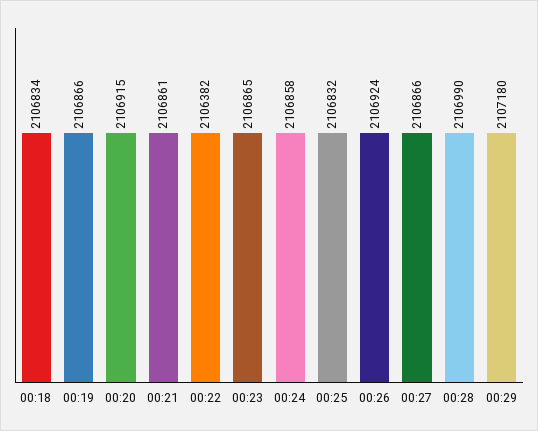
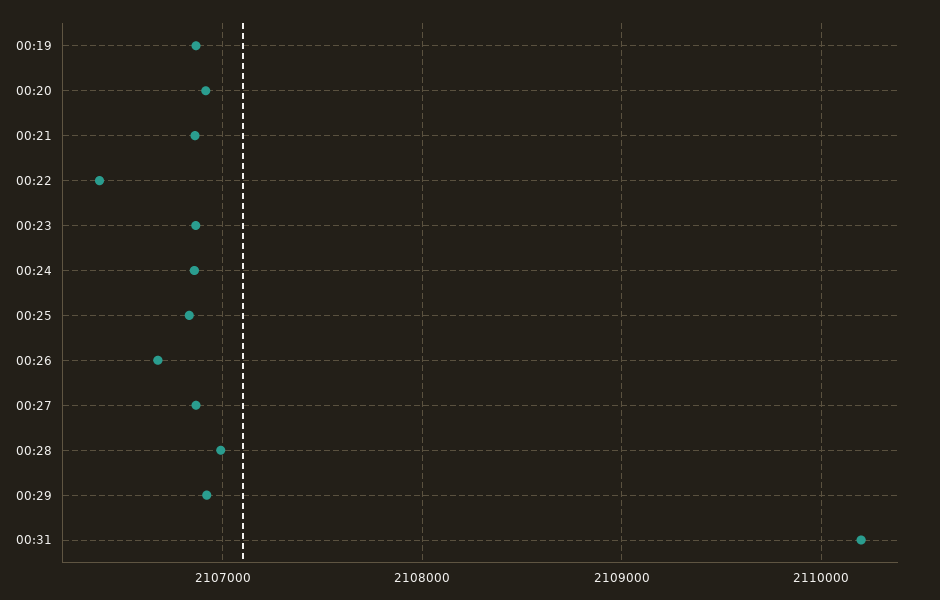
00:18: 2106834 -> none
00:26: 2106924 -> 2106700
00:29: 2107180 -> 2106900
00:31: none -> 2110200

